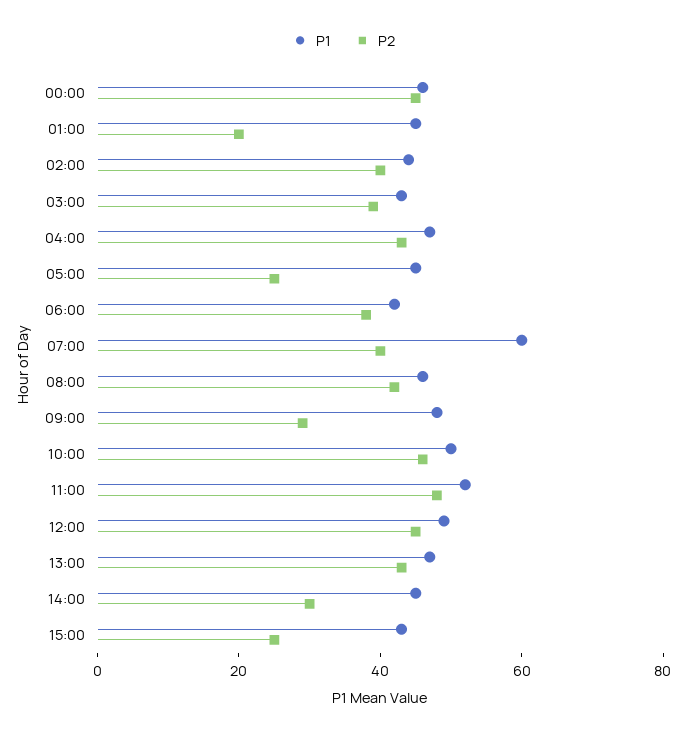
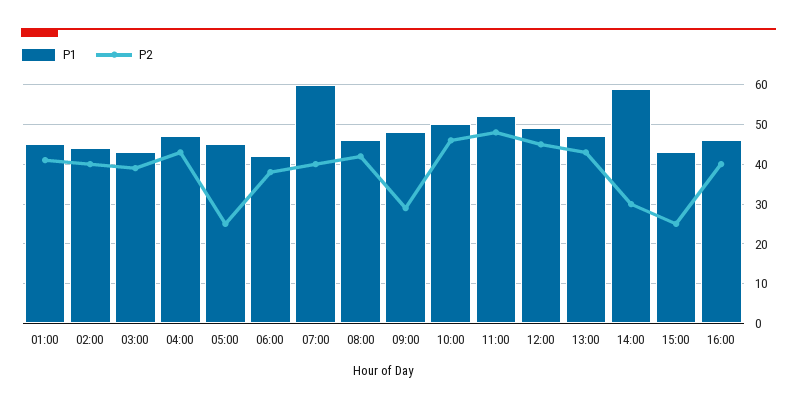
P1, 00:00: 45 -> none
P2, 00:00: 45 -> none
P2, 01:00: 20 -> 40
P1, 14:00: 45 -> 60
P1, 16:00: none -> 45
P2, 16:00: none -> 40

